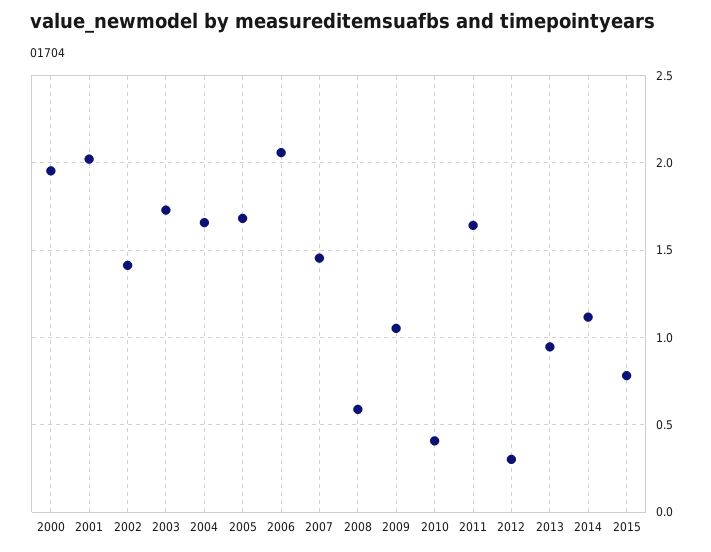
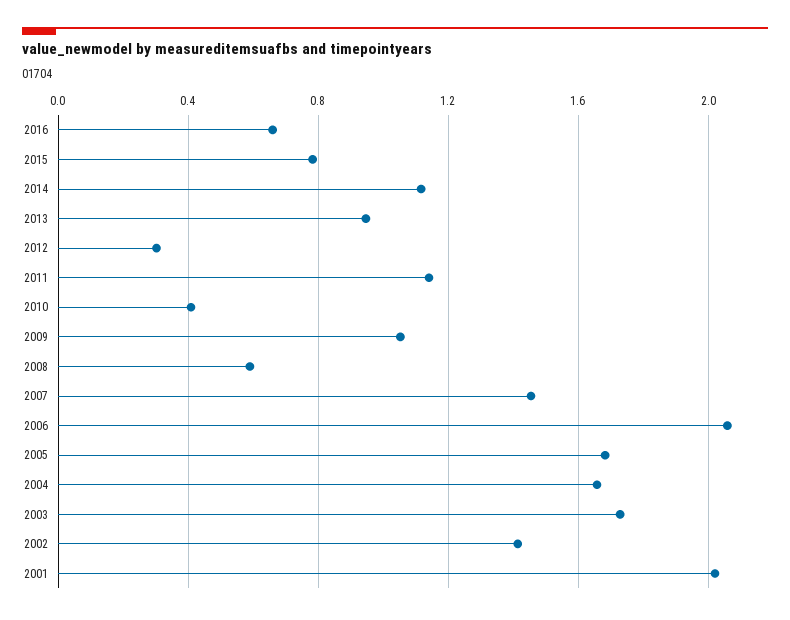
2000: 1.95 -> none
2011: 1.65 -> 1.15
2016: none -> 0.65

